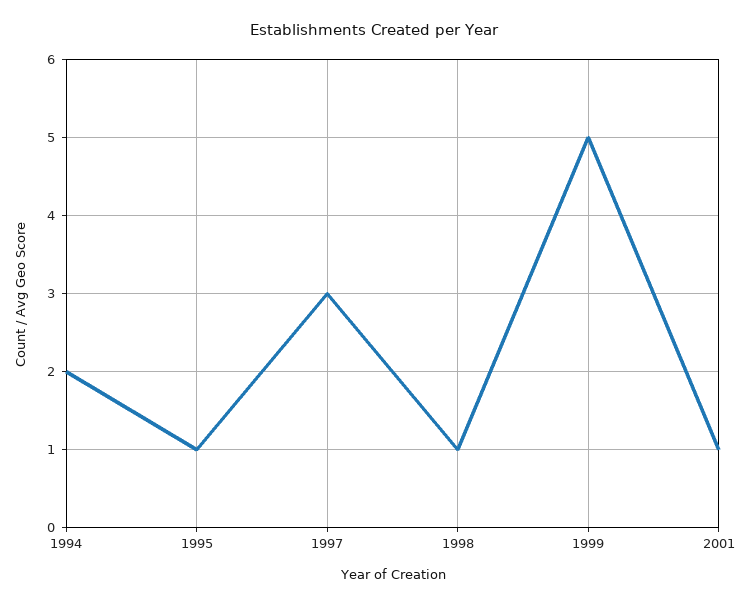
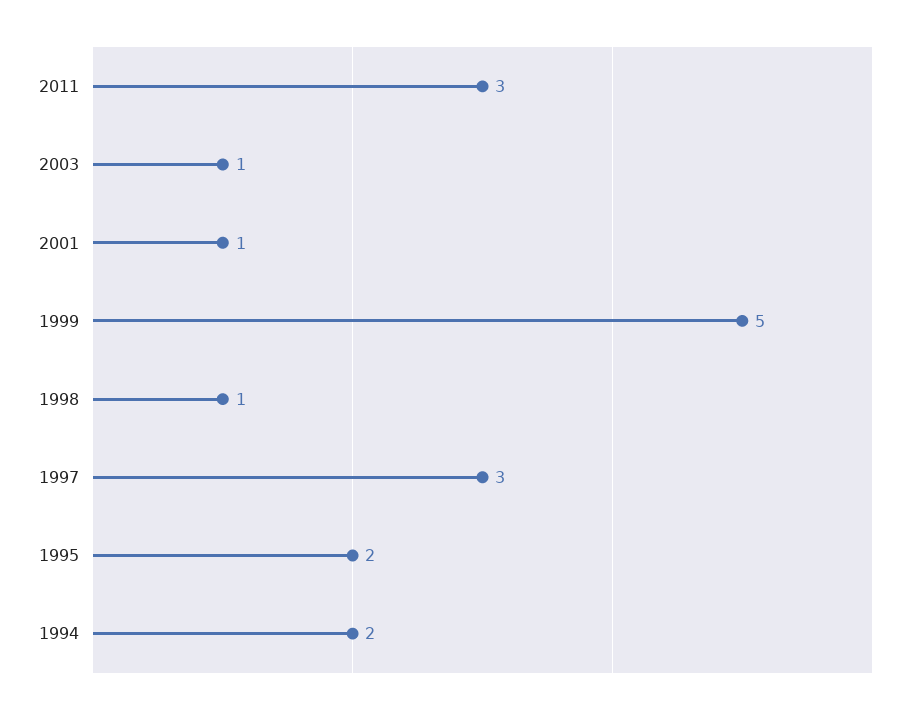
1995: 1 -> 2
2011: none -> 3
2003: none -> 1

